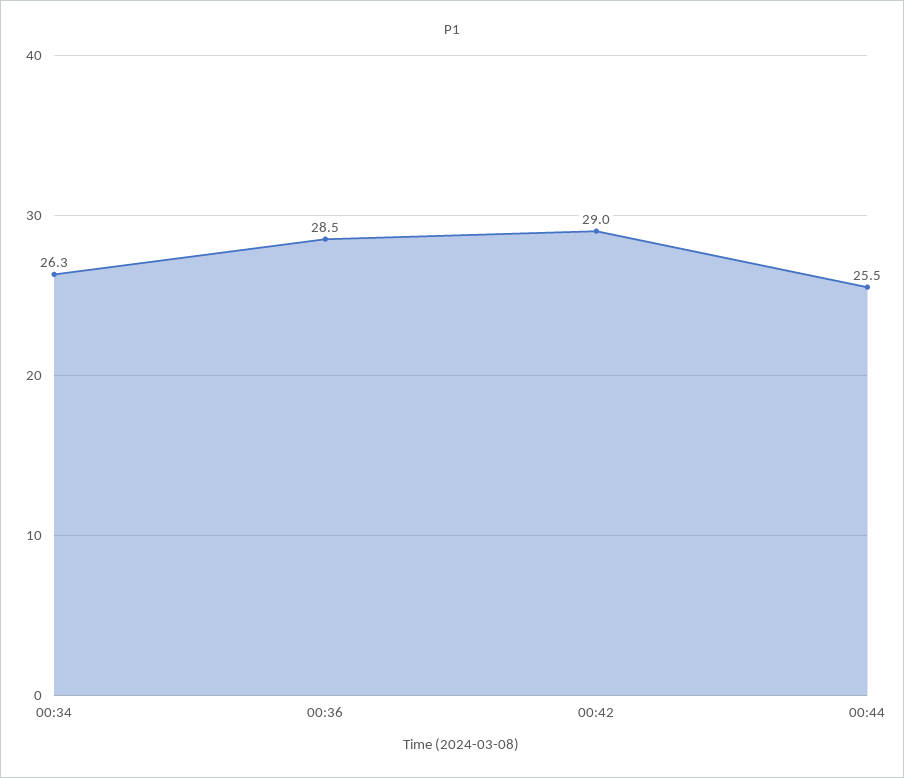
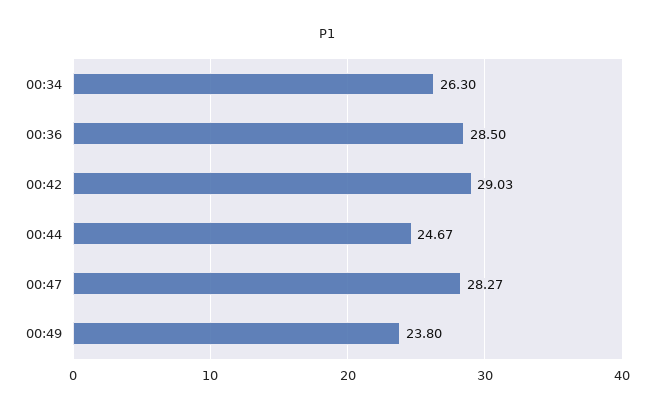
00:44: 25.5 -> 24.67
00:47: none -> 28.27
00:49: none -> 23.8

